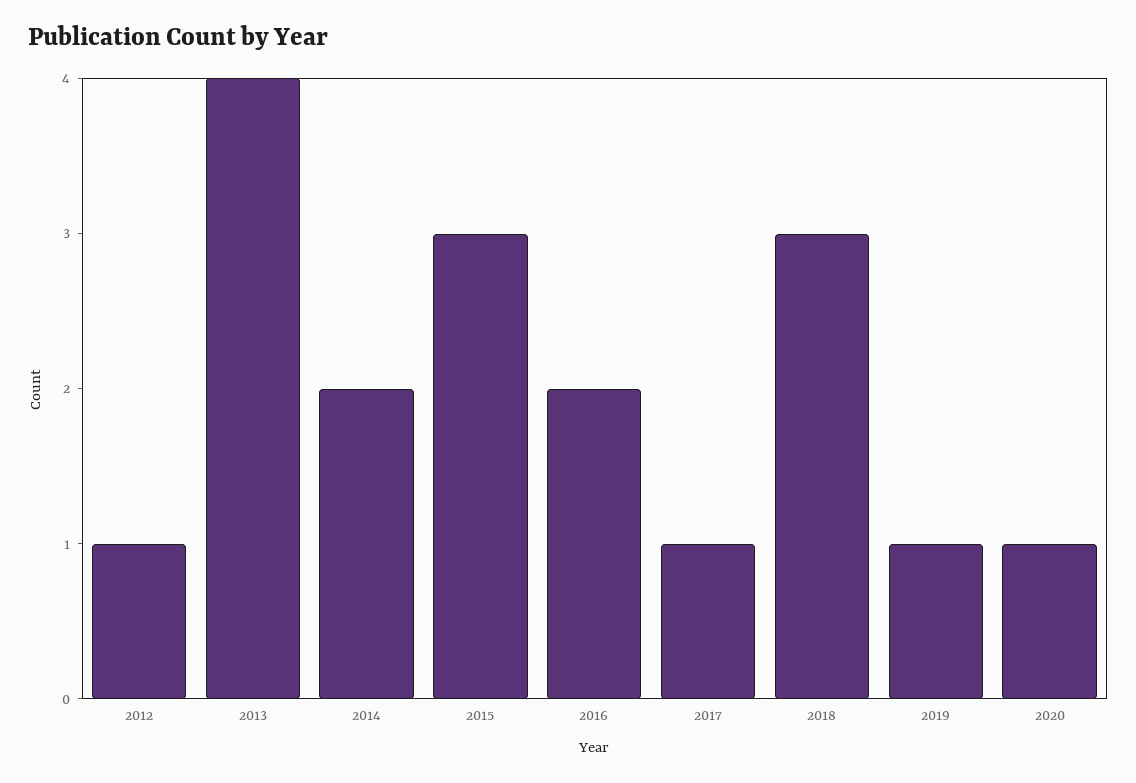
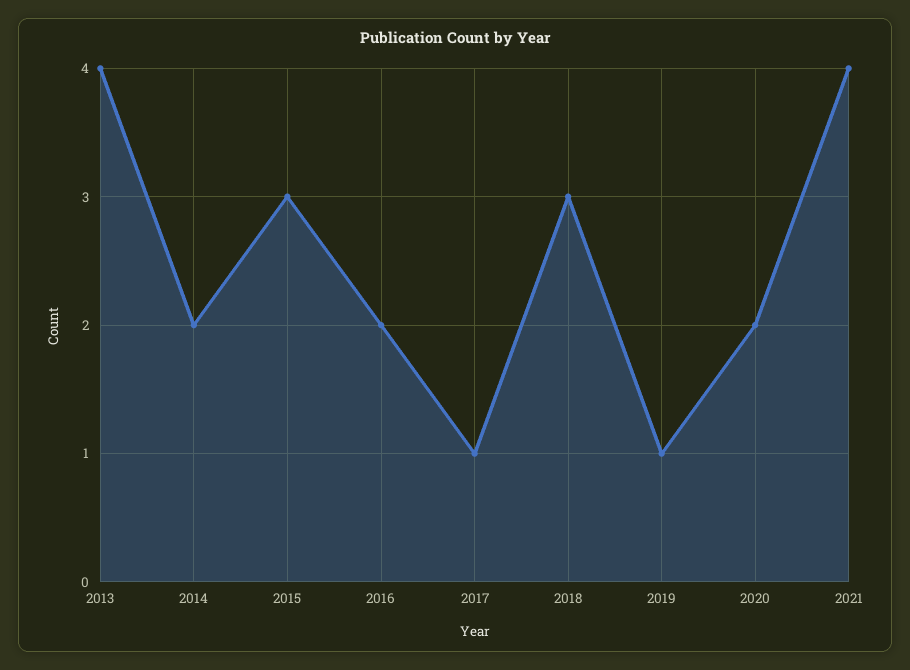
2012: 1 -> none
2020: 1 -> 2
2021: none -> 4

